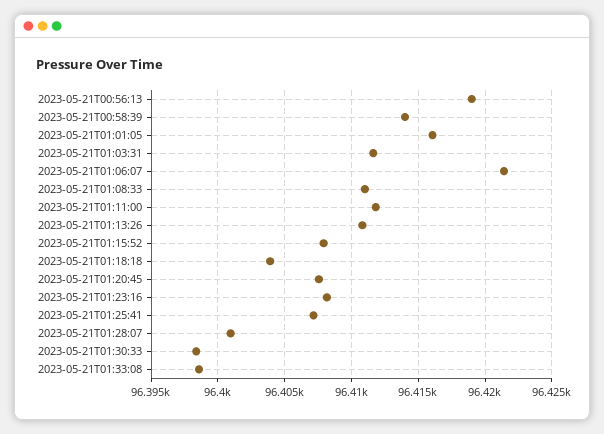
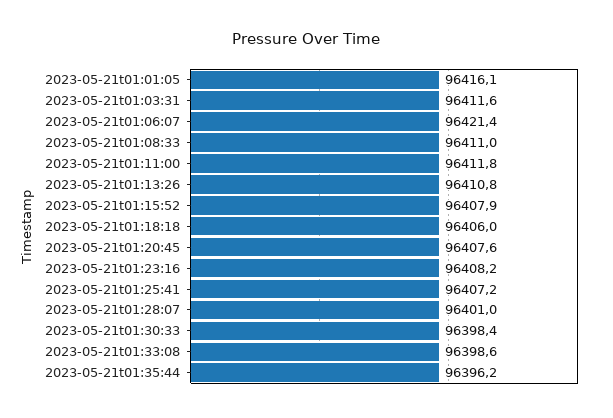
2023-05-21T00:56:13: 96419 -> none
2023-05-21T00:58:39: 96414 -> none
2023-05-21T01:18:18: 96404 -> 96406
2023-05-21t01:35:44: none -> 96396.2

